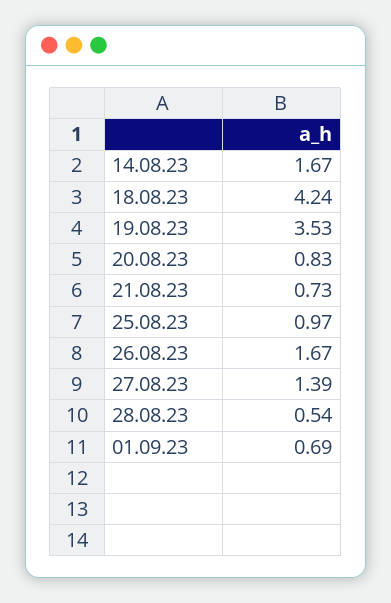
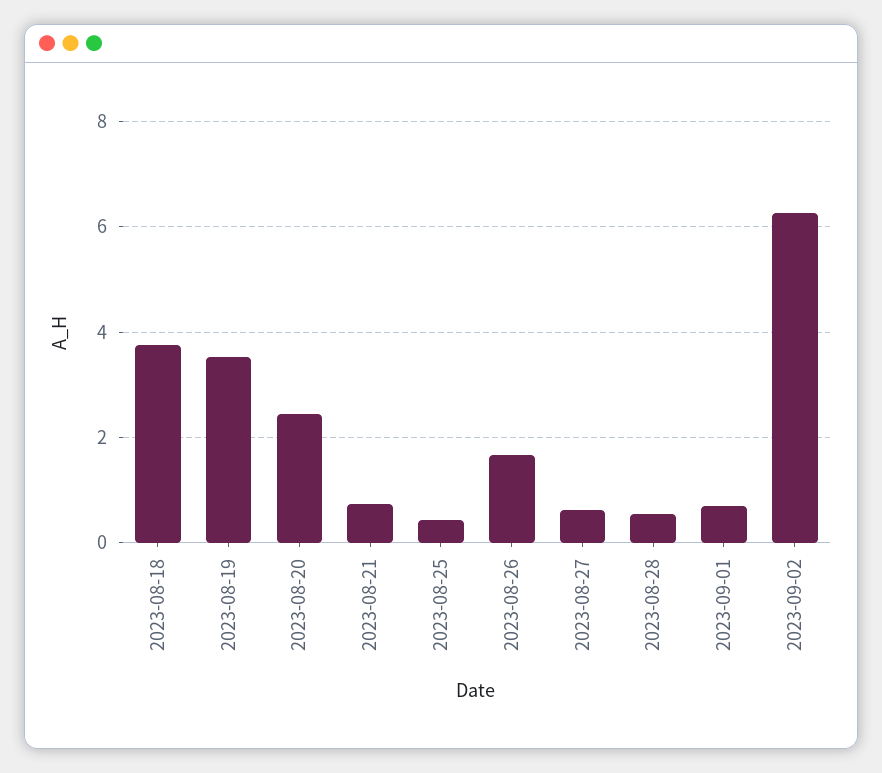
14.08.23: 1.67 -> none
18.08.23: 4.24 -> 3.8
20.08.23: 0.83 -> 2.4
25.08.23: 0.97 -> 0.4
27.08.23: 1.39 -> 0.6
2023-09-02: none -> 6.2

